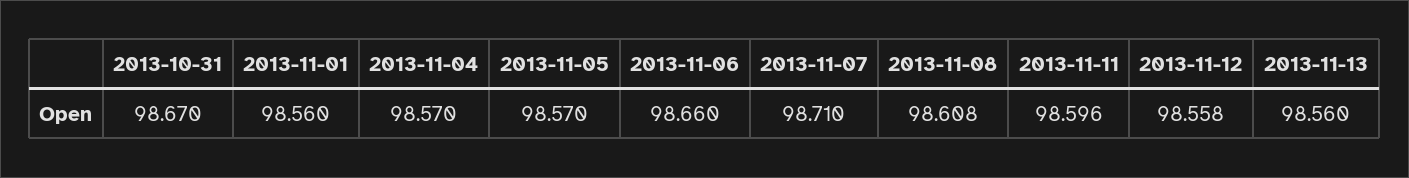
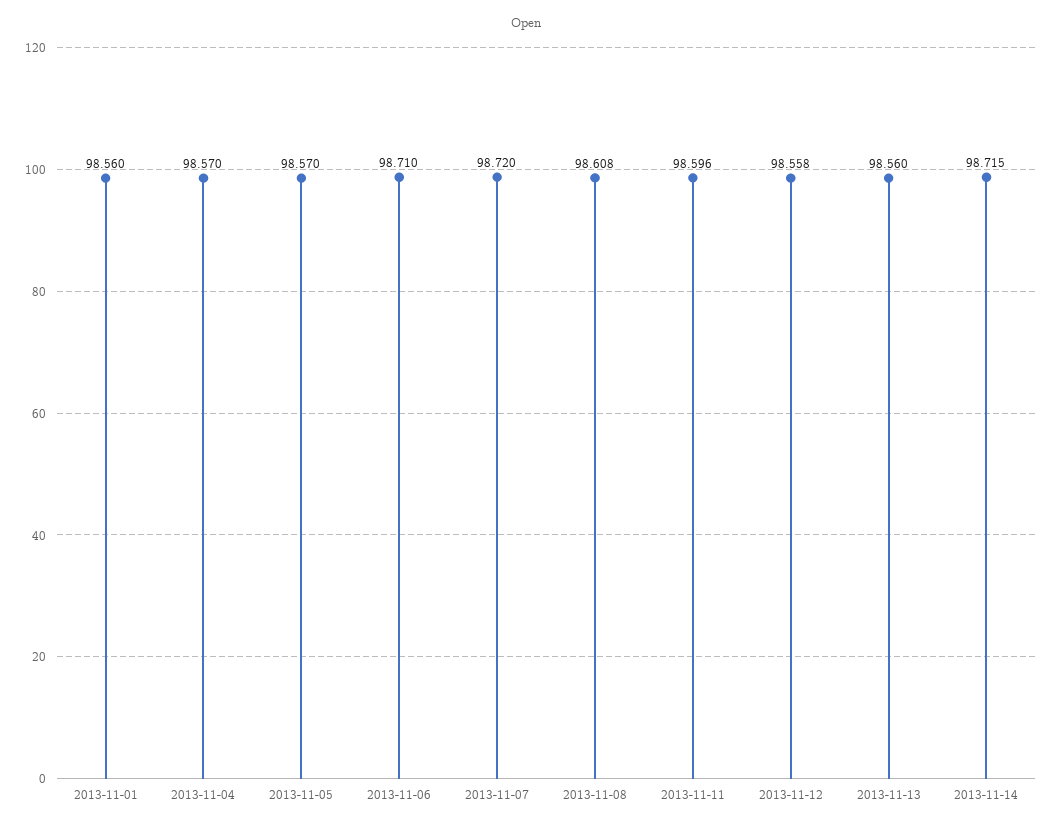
2013-10-31: 98.67 -> none
2013-11-06: 98.66 -> 98.71
2013-11-07: 98.71 -> 98.72
2013-11-14: none -> 98.715

